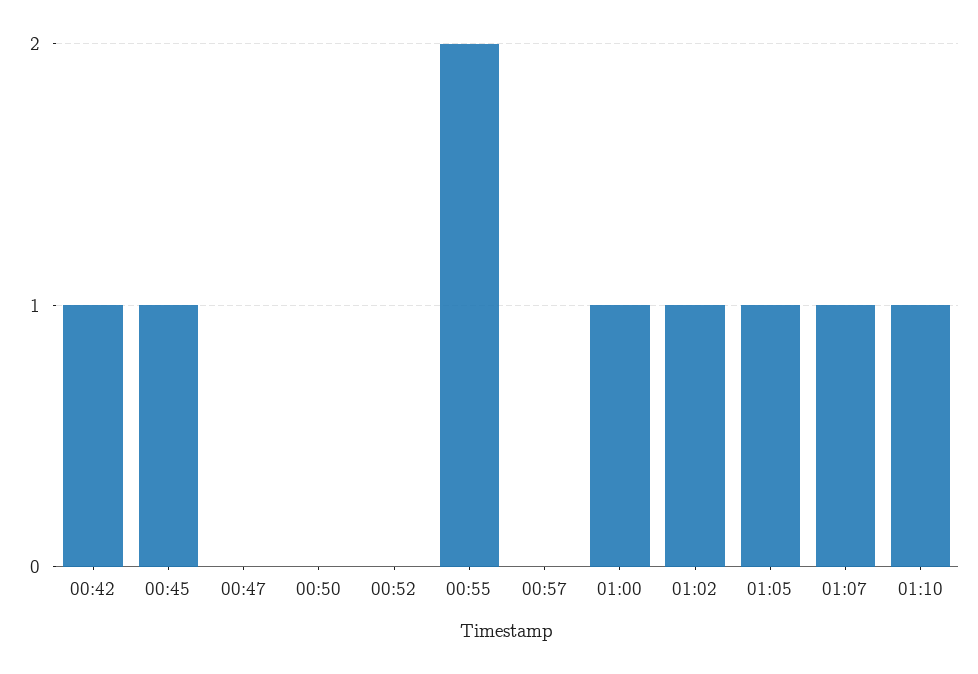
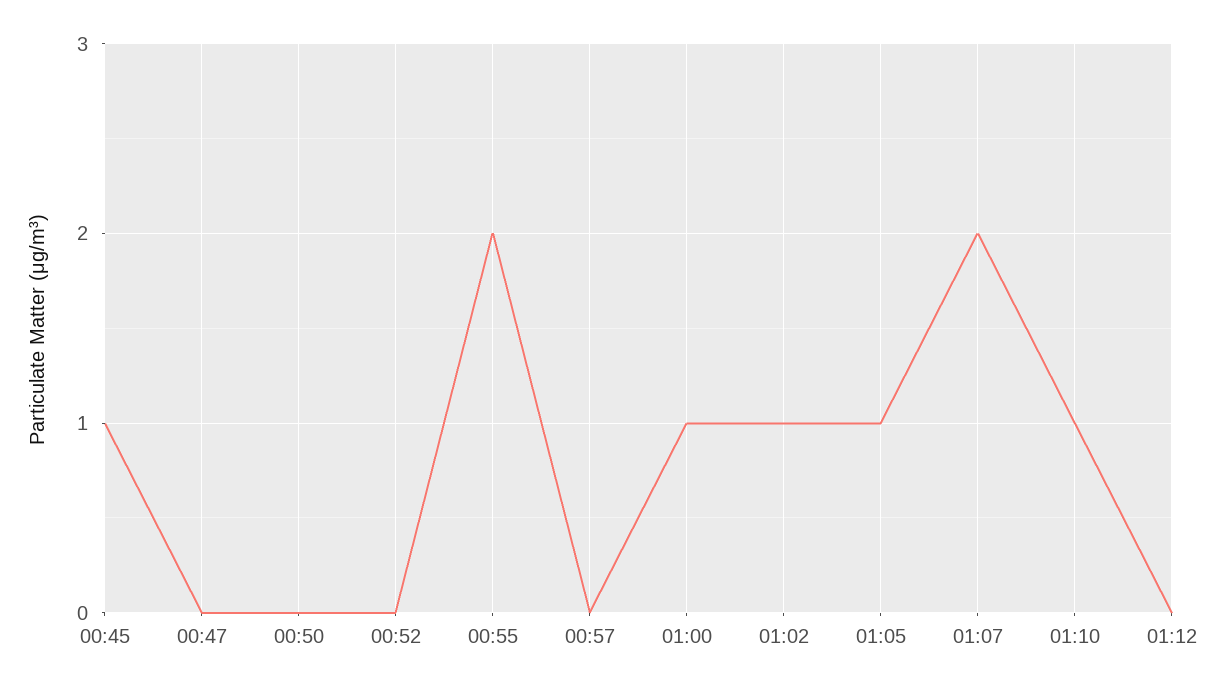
00:42: 1 -> none
01:07: 1 -> 2
01:12: none -> 0

